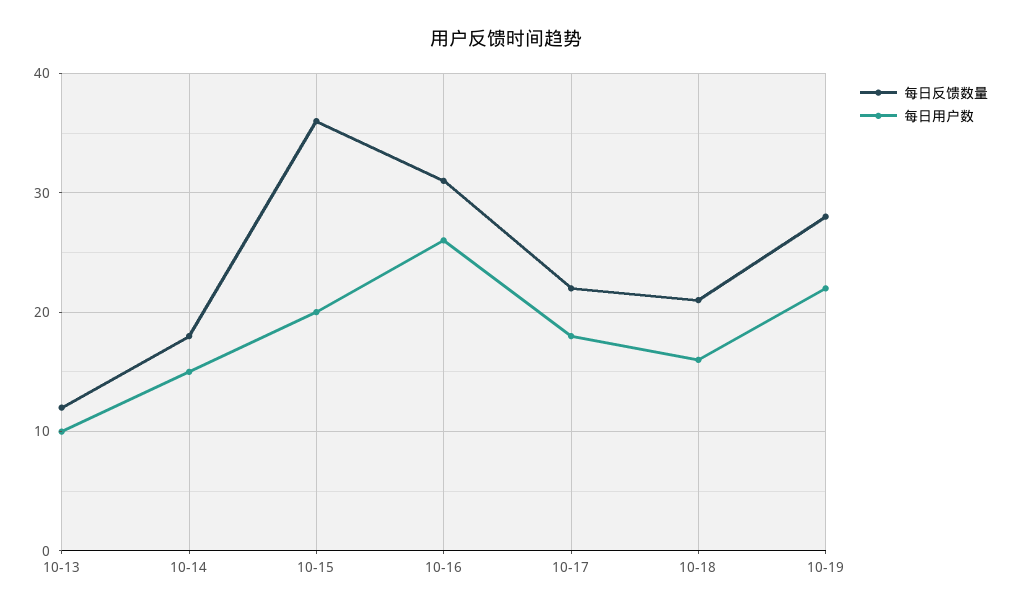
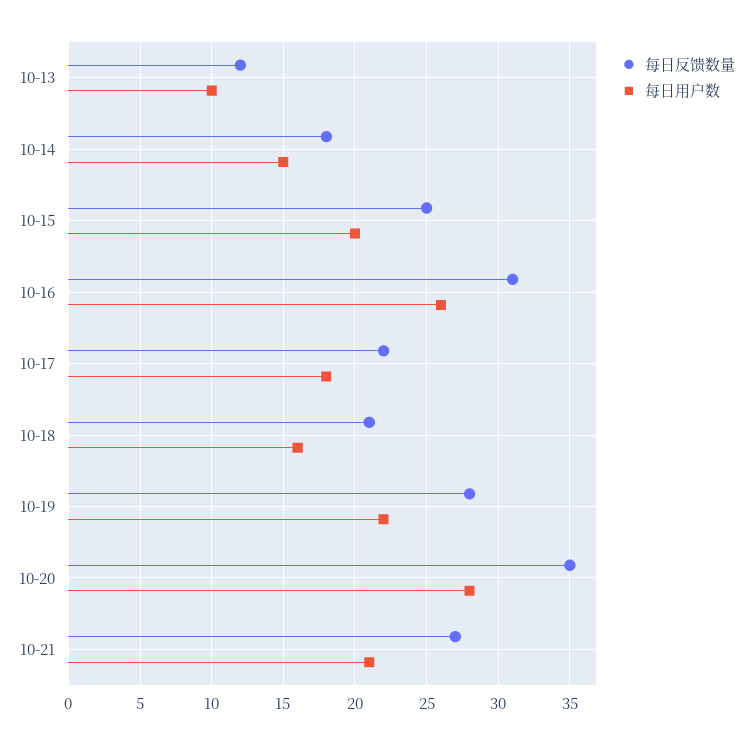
每日反馈数量, 10-15: 36 -> 25
每日反馈数量, 10-20: none -> 35
每日用户数, 10-20: none -> 28
每日反馈数量, 10-21: none -> 27
每日用户数, 10-21: none -> 21

